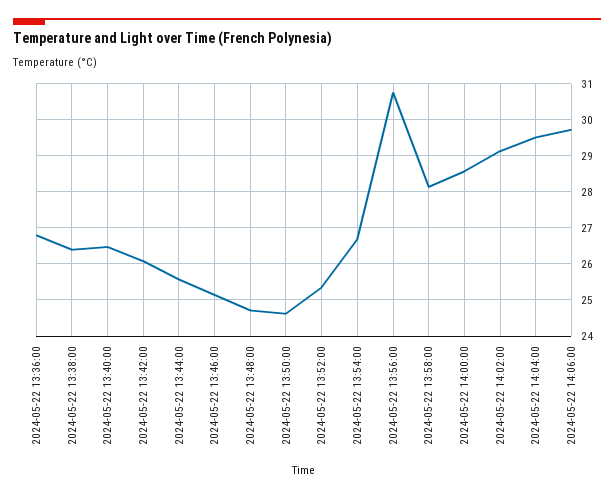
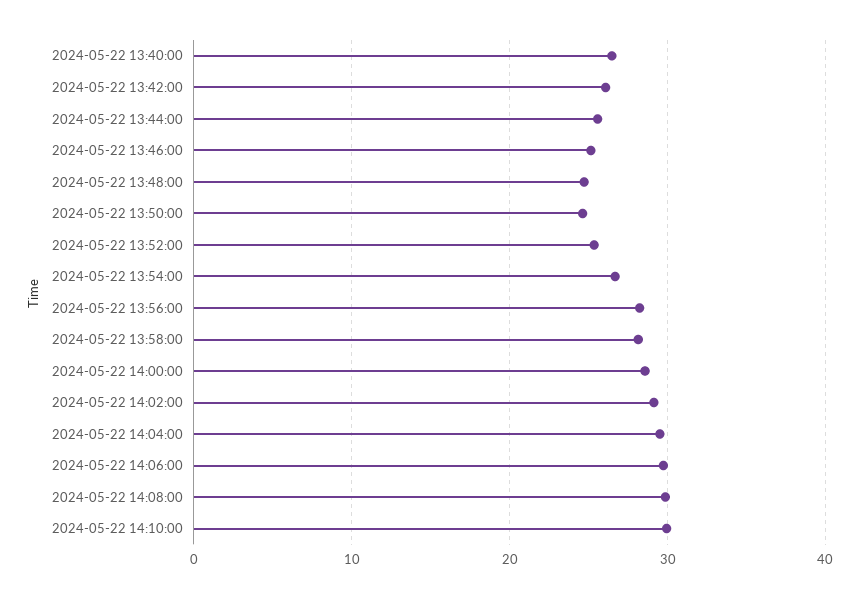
2024-05-22 13:36:00: 26.8 -> none
2024-05-22 13:38:00: 26.4 -> none
2024-05-22 13:56:00: 30.8 -> 28
2024-05-22 14:08:00: none -> 30
2024-05-22 14:10:00: none -> 30

